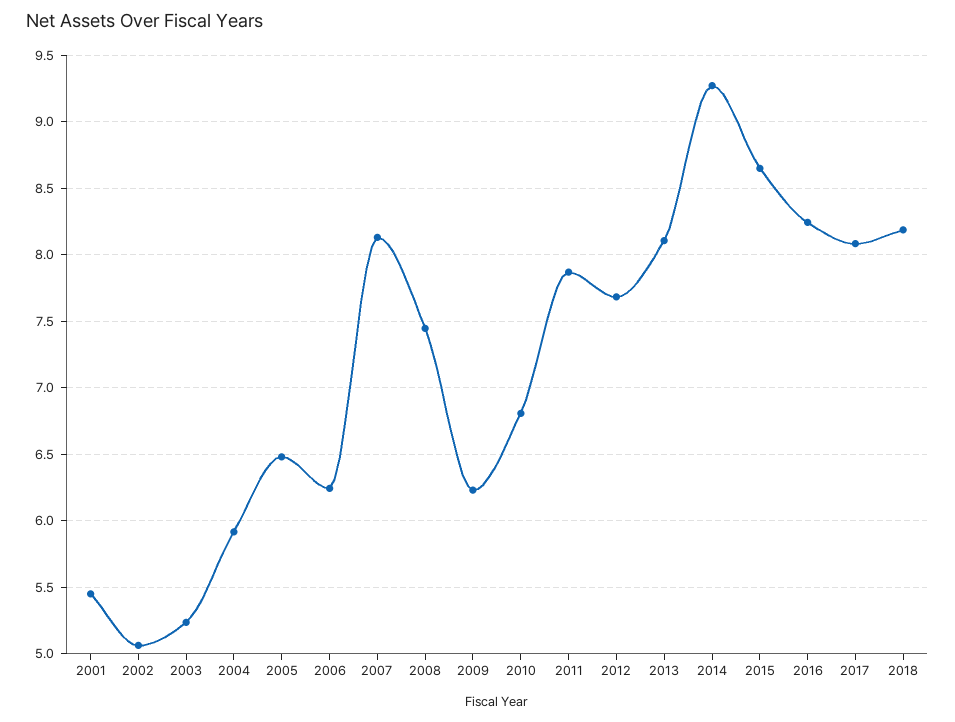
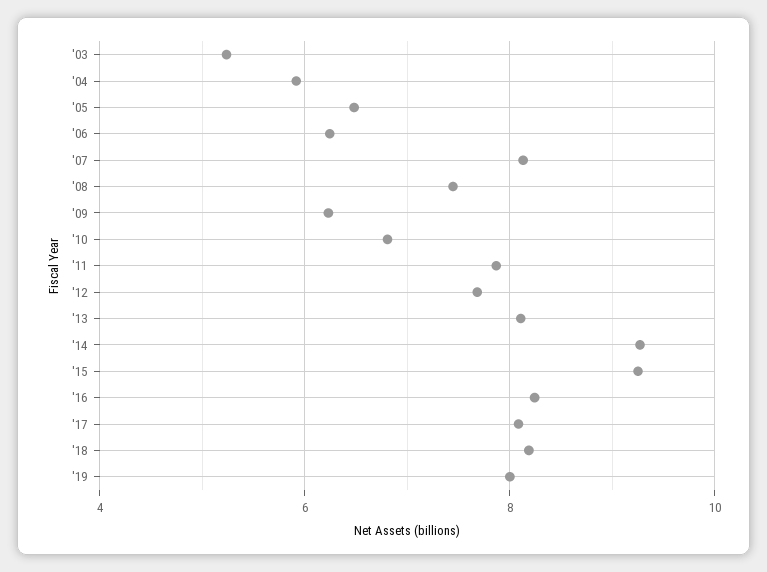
2001: 5.45 -> none
2002: 5.05 -> none
2015: 8.65 -> 9.2
'19: none -> 8

